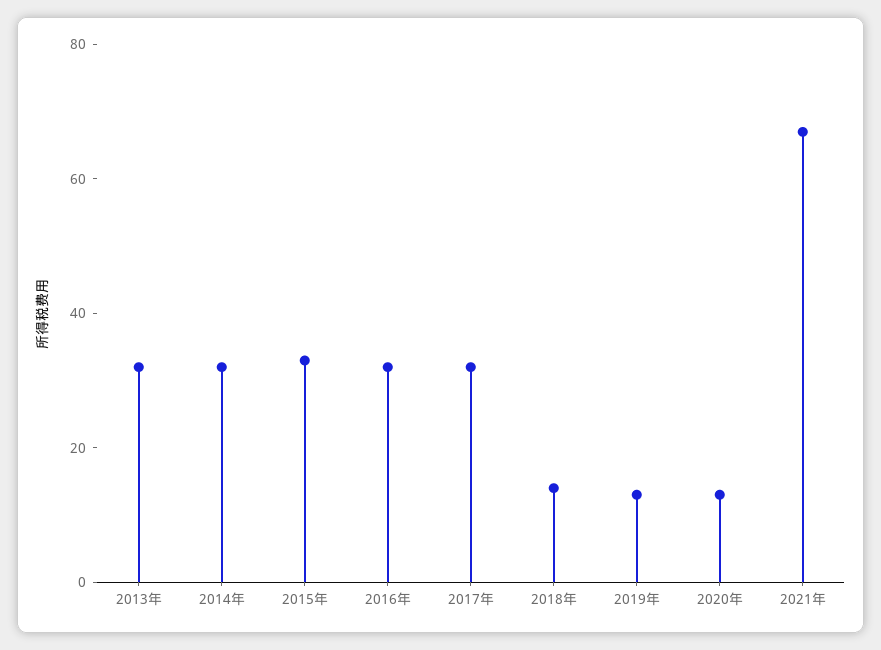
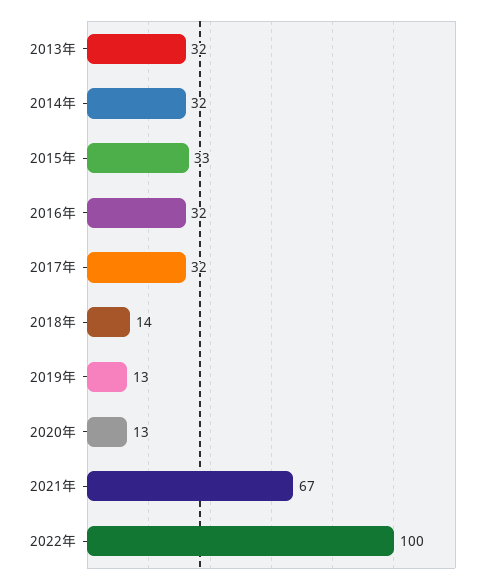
2022年: none -> 100

